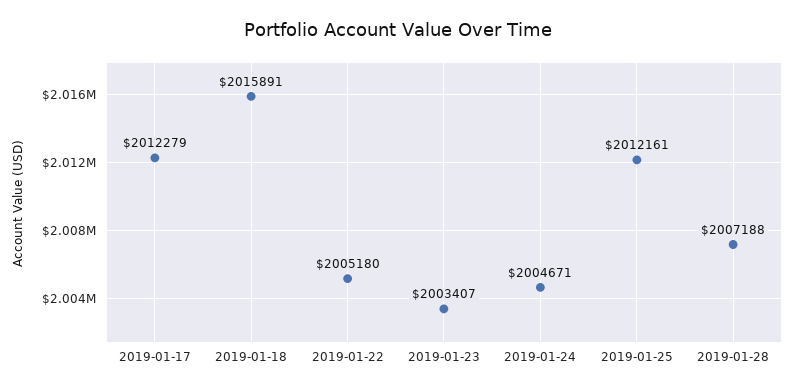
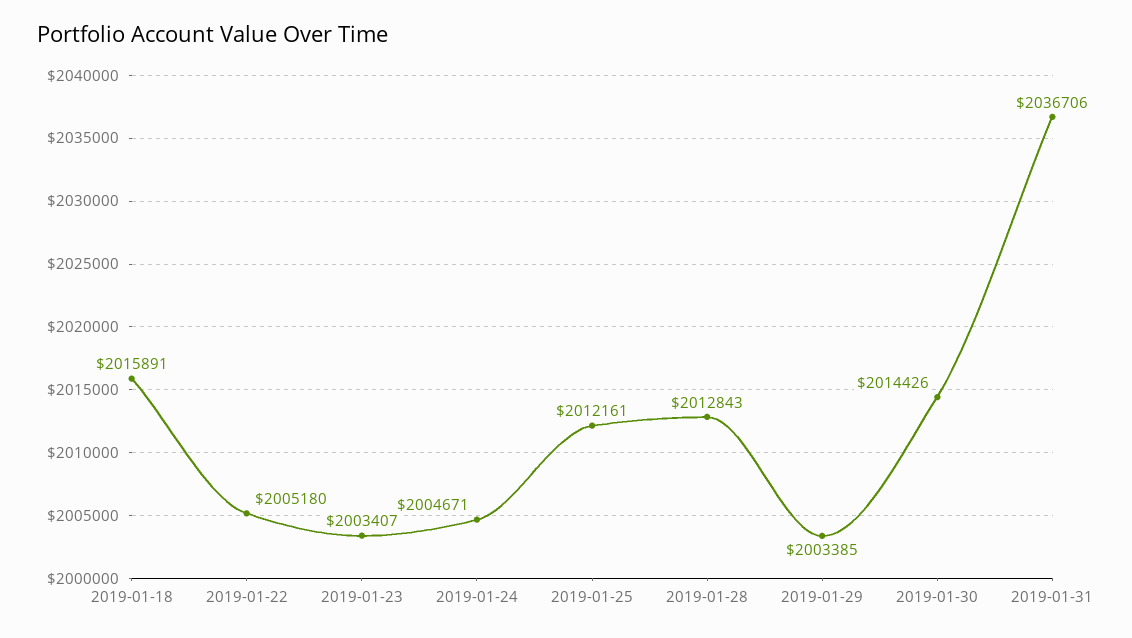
2019-01-17: 2012279 -> none
2019-01-28: 2007188 -> 2012843
2019-01-29: none -> 2003385
2019-01-30: none -> 2014426
2019-01-31: none -> 2036706

